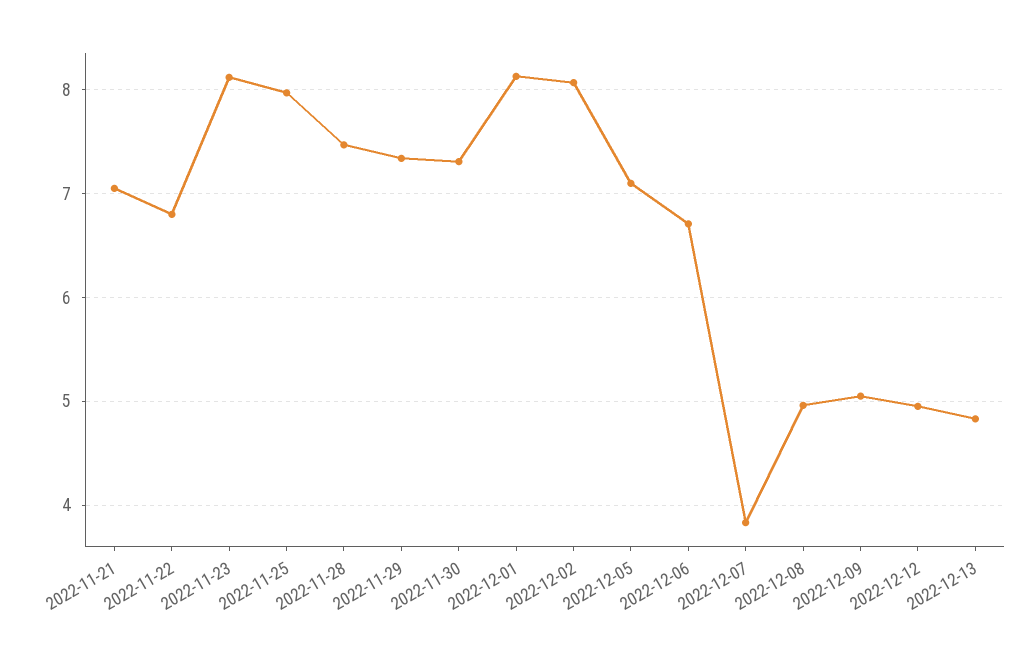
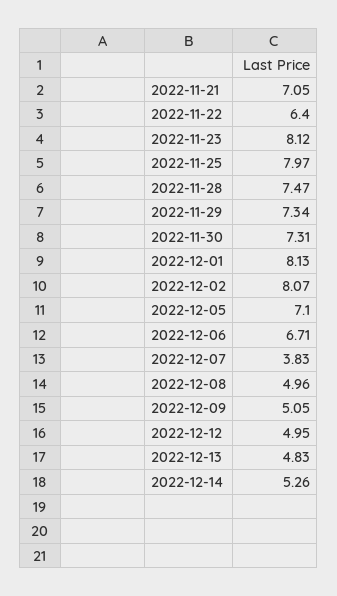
2022-11-22: 6.8 -> 6.4
2022-12-14: none -> 5.26

